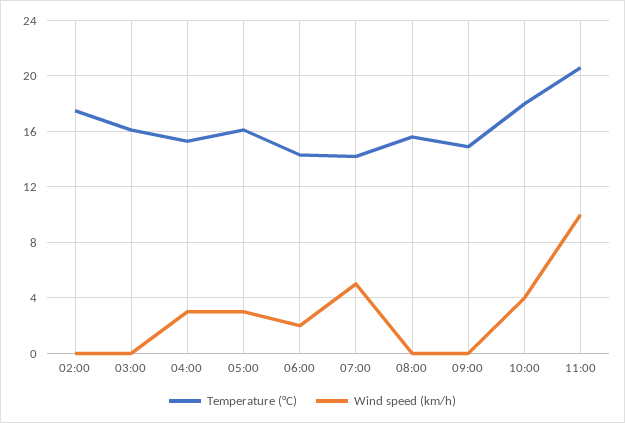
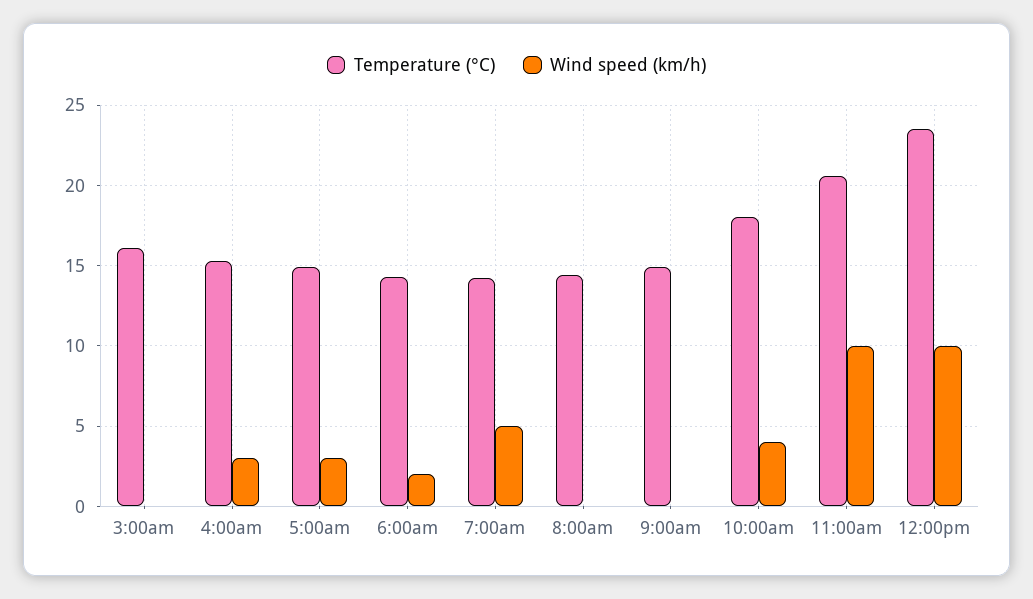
Temperature (°C), 02:00: 17.5 -> none
Wind speed (km/h), 02:00: 0 -> none
Temperature (°C), 05:00: 16 -> 15
Temperature (°C), 08:00: 15.5 -> 14.5
Temperature (°C), 12:00pm: none -> 23.5
Wind speed (km/h), 12:00pm: none -> 10

